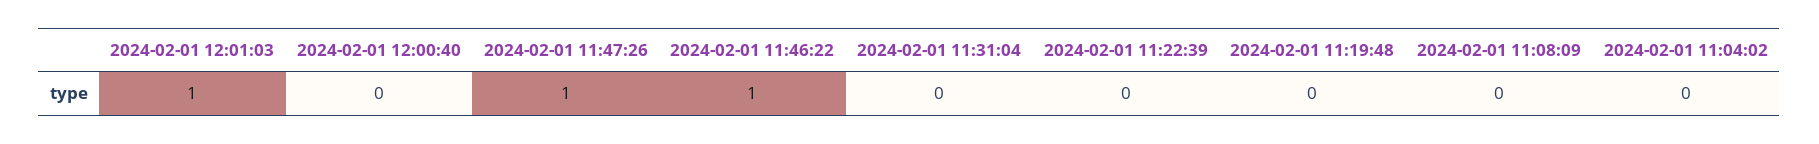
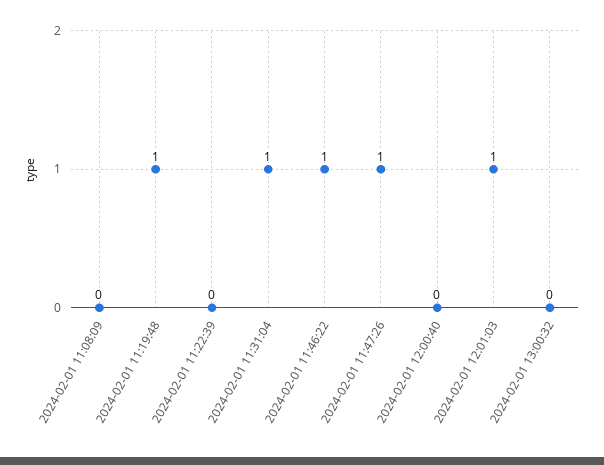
2024-02-01 11:31:04: 0 -> 1
2024-02-01 11:19:48: 0 -> 1
2024-02-01 11:04:02: 0 -> none
2024-02-01 13:00:32: none -> 0

